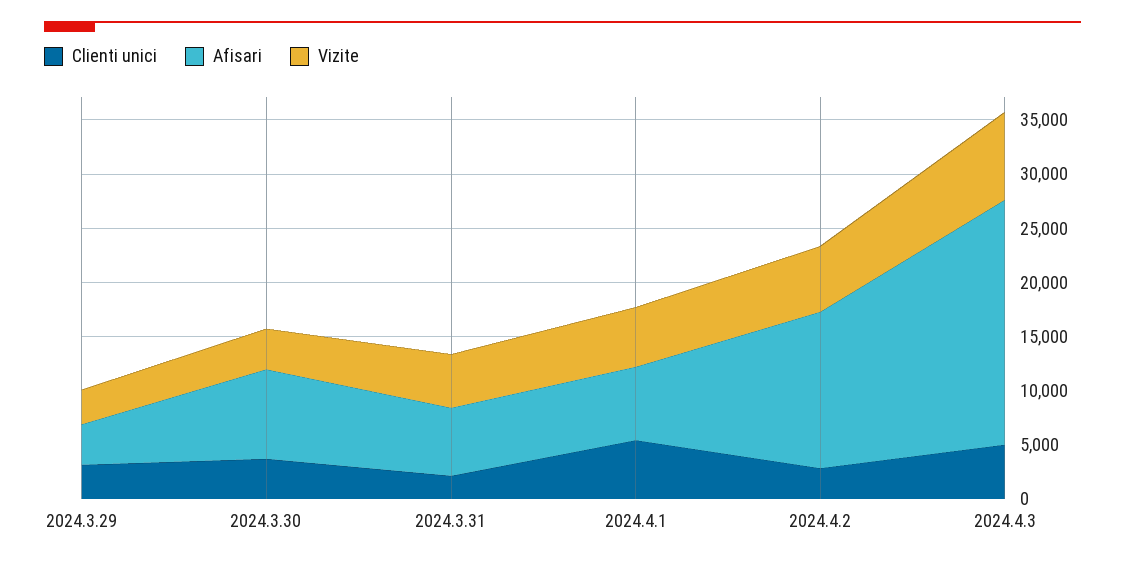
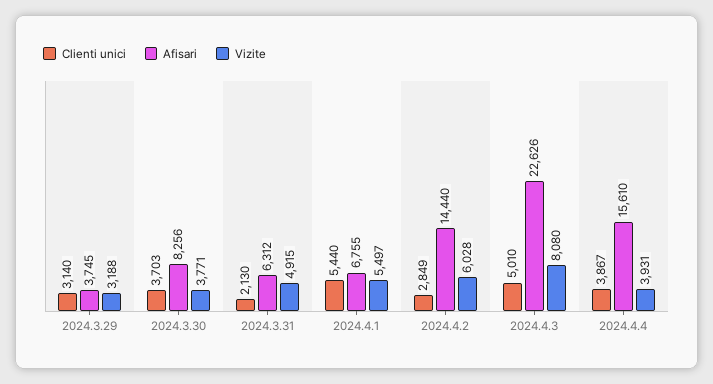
Clienti unici, 2024.4.4: none -> 3867
Afisari, 2024.4.4: none -> 15610
Vizite, 2024.4.4: none -> 3931

